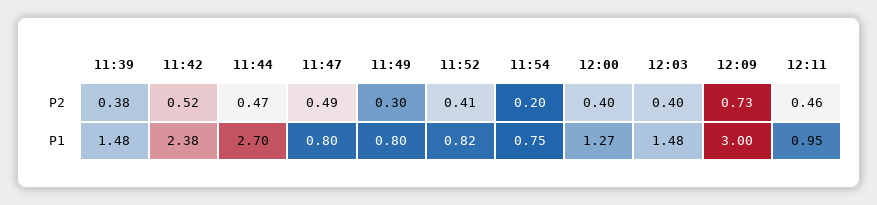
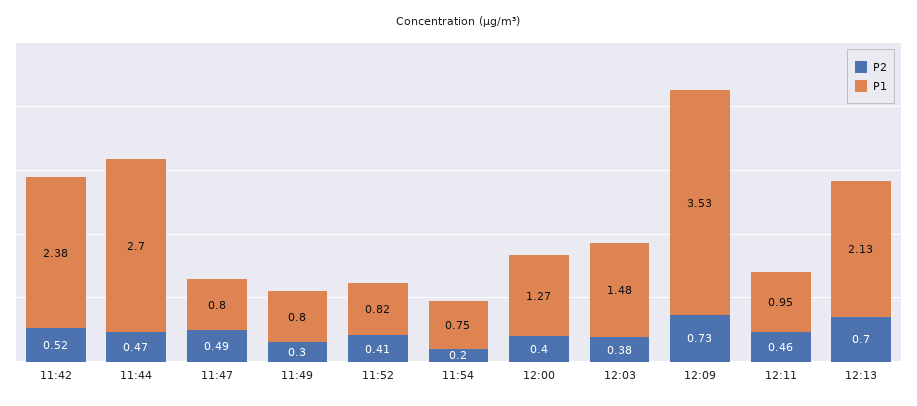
P2, 11:39: 0.38 -> none
P2, 12:03: 0.4 -> 0.38
P1, 11:39: 1.48 -> none
P1, 12:09: 3 -> 3.53
P2, 12:13: none -> 0.7
P1, 12:13: none -> 2.13

